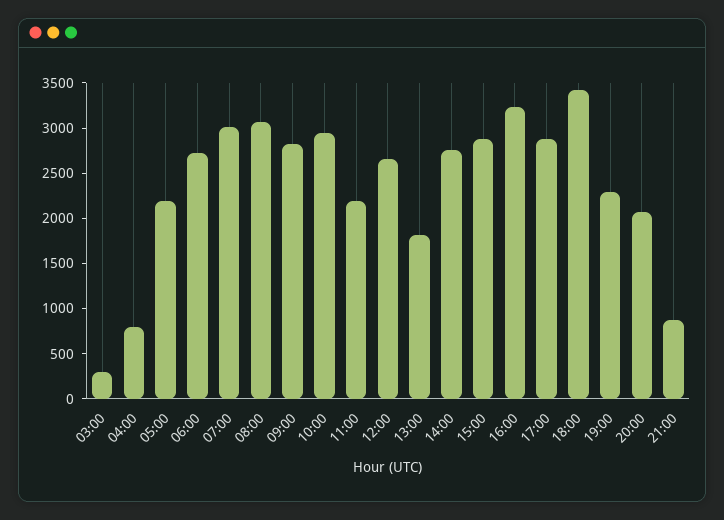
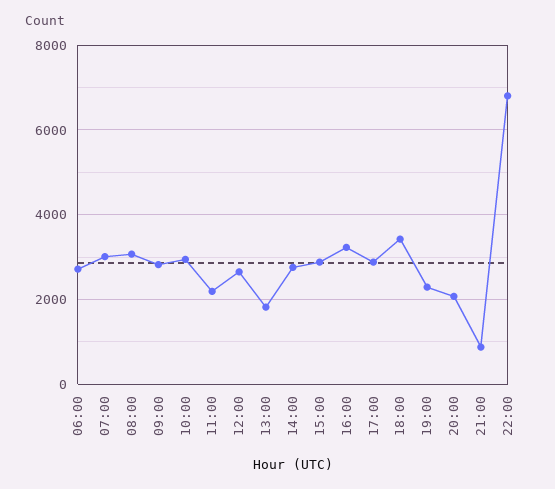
03:00: 300 -> none
04:00: 800 -> none
05:00: 2200 -> none
22:00: none -> 6800

